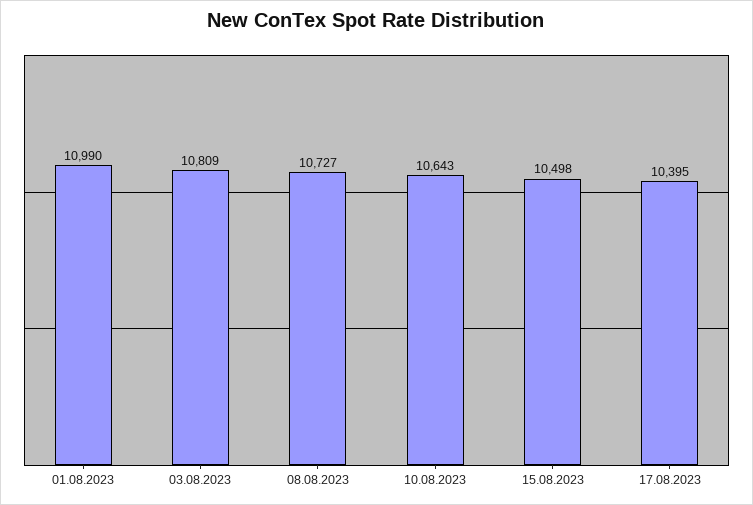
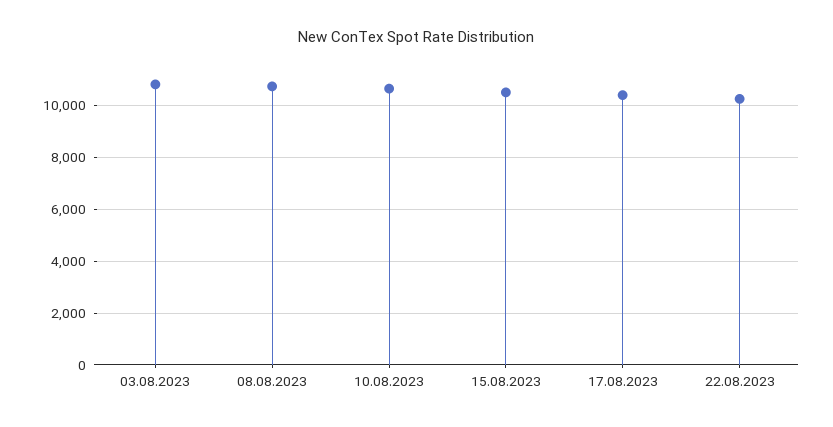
01.08.2023: 10990 -> none
22.08.2023: none -> 10250

